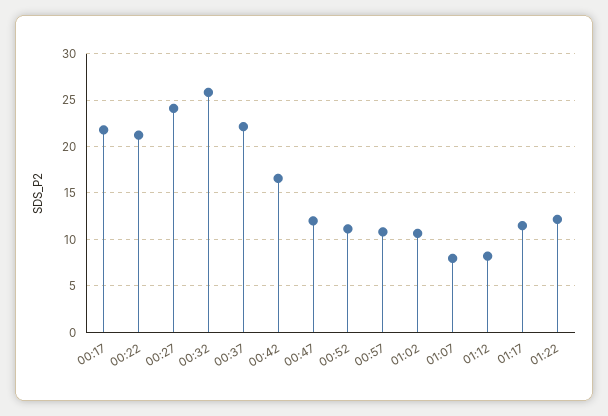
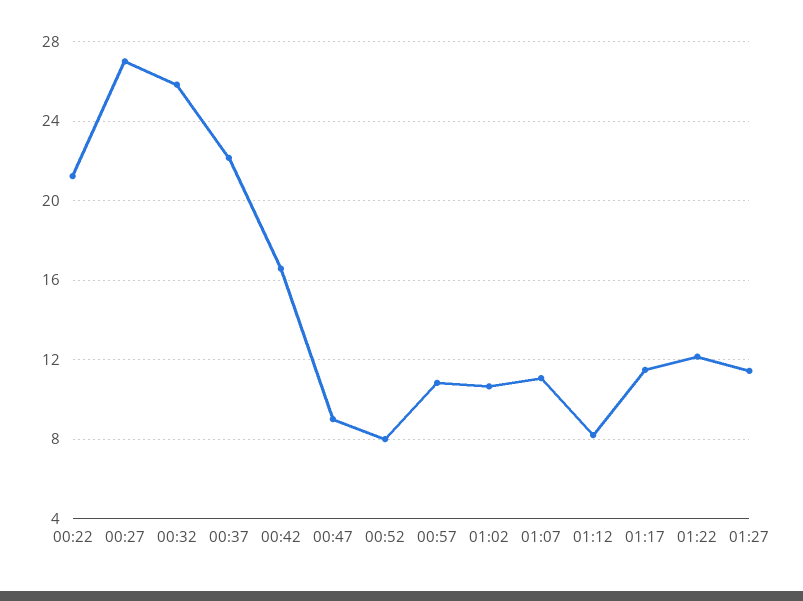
00:17: 22 -> none
00:27: 24 -> 27
00:47: 12 -> 9
00:52: 11 -> 8
01:07: 8 -> 11
01:27: none -> 11.5

